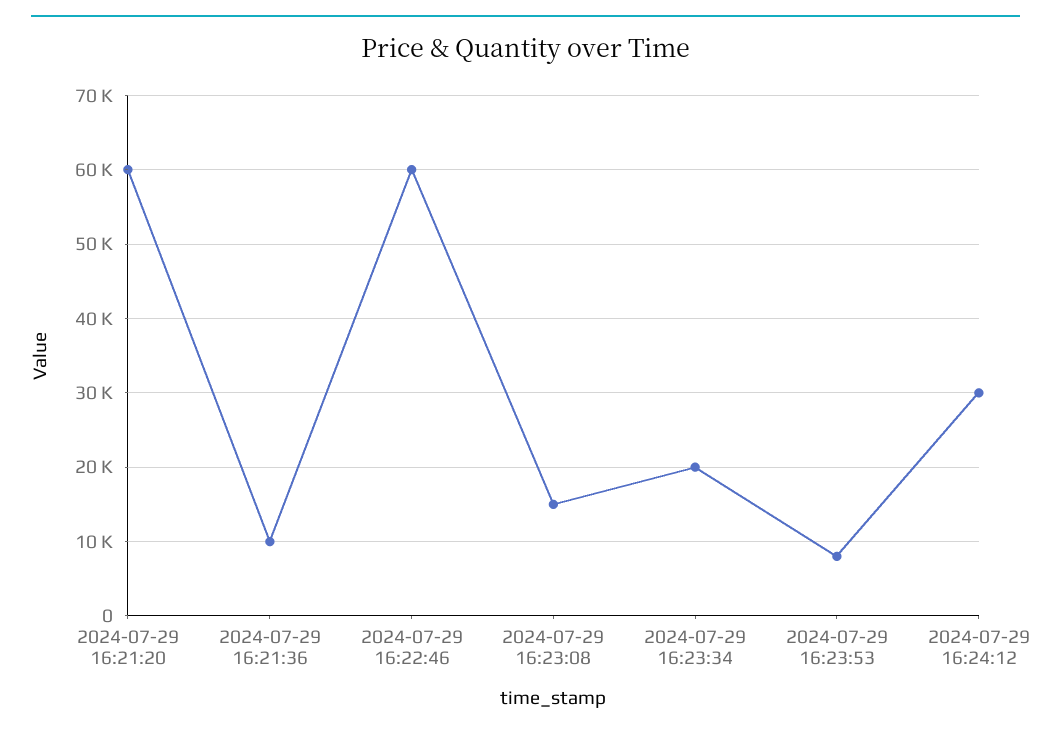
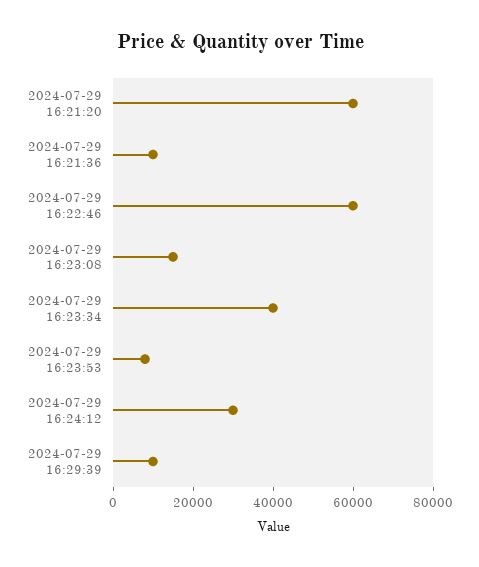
2024-07-29 16:23:34: 20000 -> 40000
2024-07-29 16:29:39: none -> 10000

